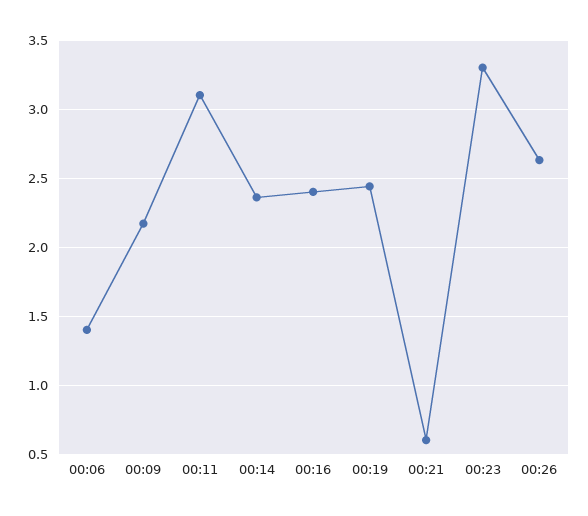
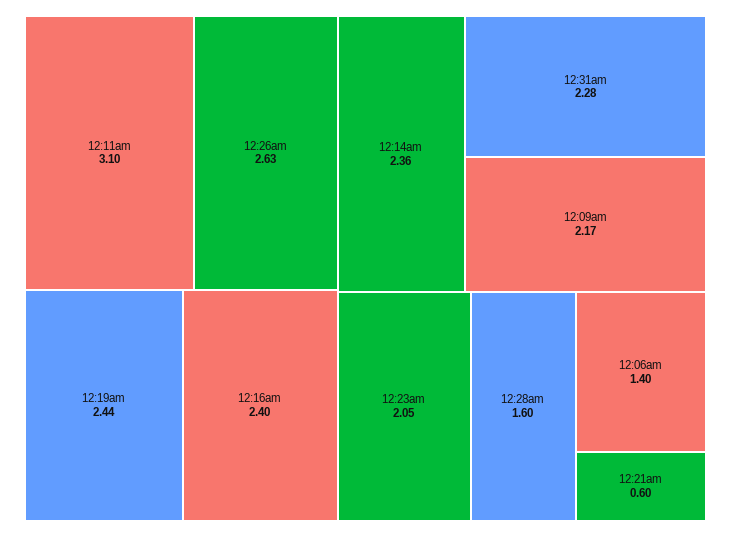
00:23: 3.3 -> 2.05
12:31am: none -> 2.28
12:28am: none -> 1.6

